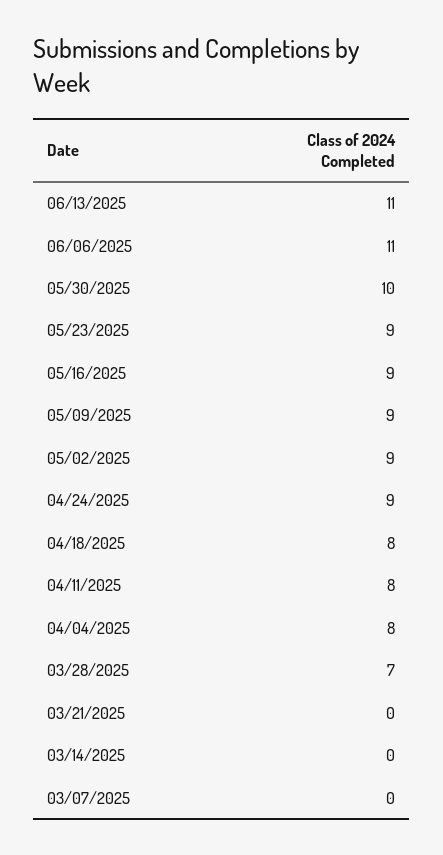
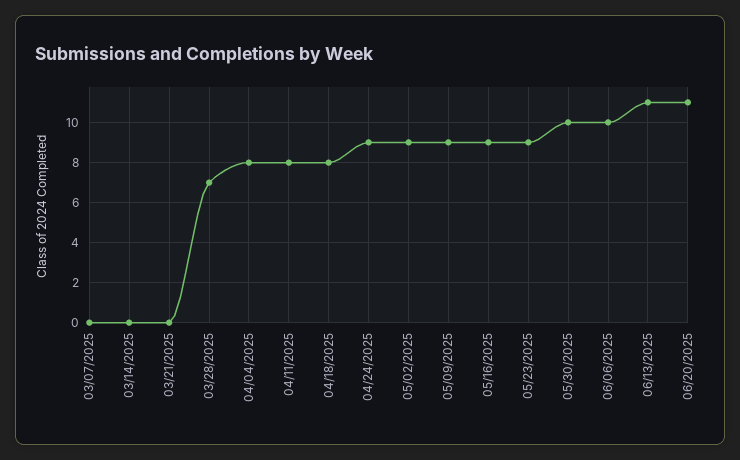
06/06/2025: 11 -> 10
06/20/2025: none -> 11

